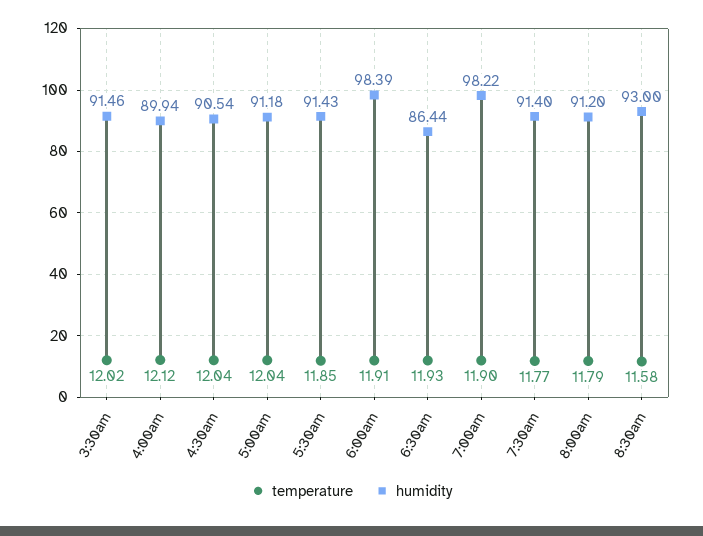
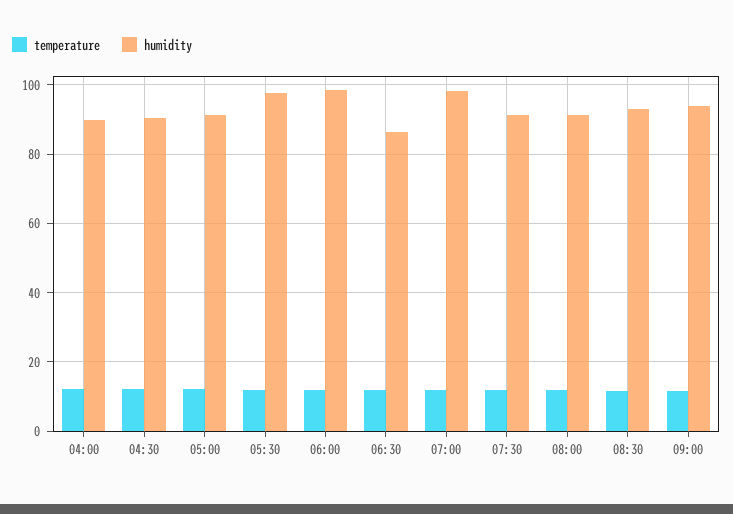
temperature, 3:30am: 12.02 -> none
humidity, 3:30am: 91.46 -> none
humidity, 5:30am: 91.43 -> 98
temperature, 09:00: none -> 12
humidity, 09:00: none -> 94

